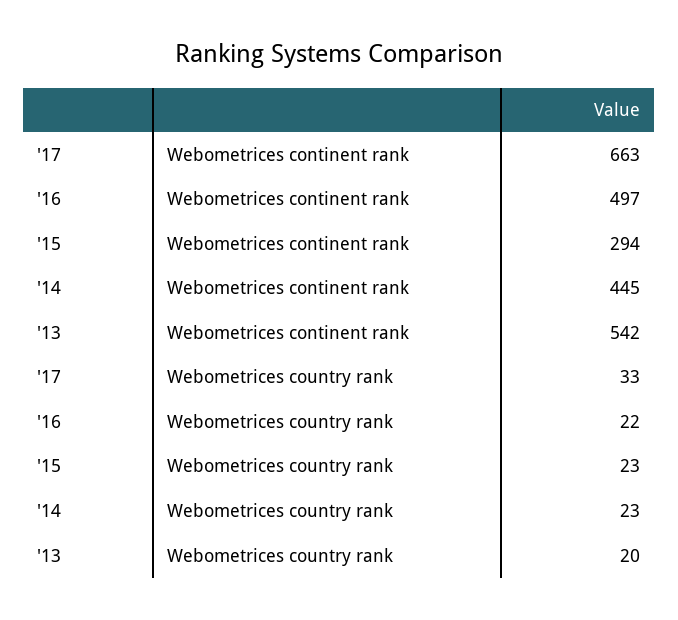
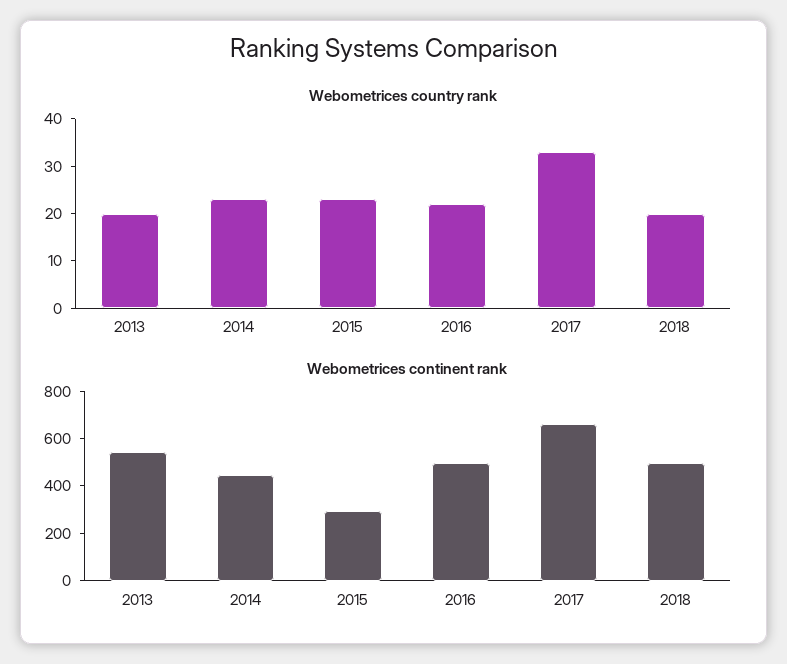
Webometrices country rank, 2018: none -> 20
Webometrices continent rank, 2018: none -> 500

